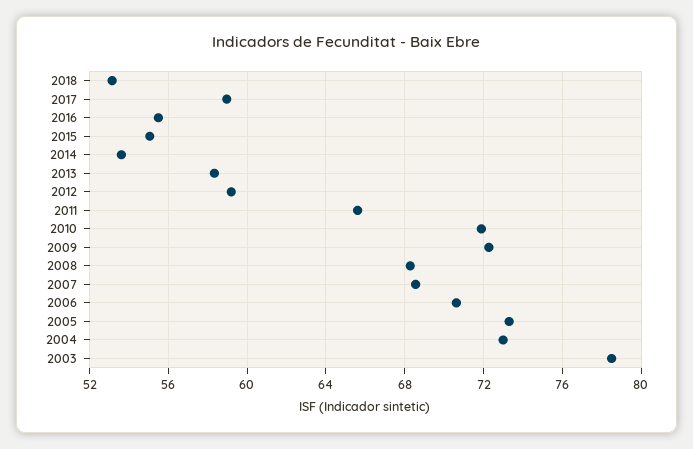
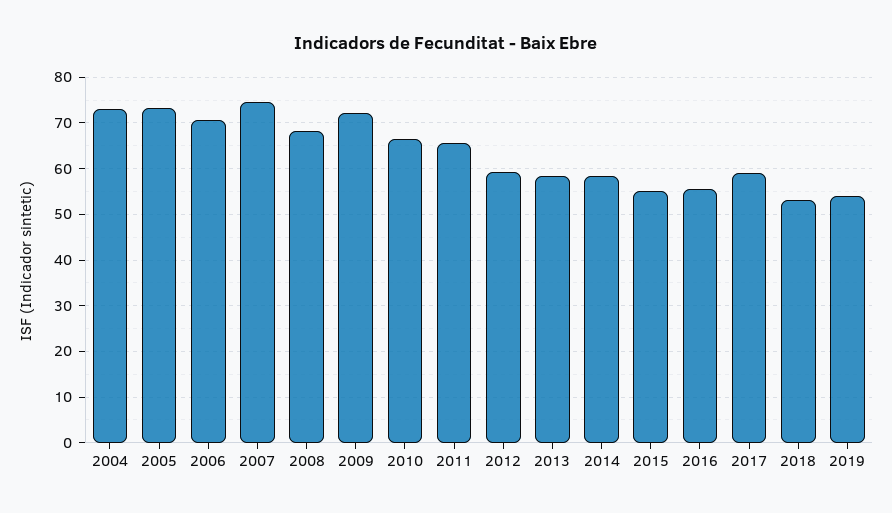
2014: 53.5 -> 58
2010: 72 -> 66
2007: 68.5 -> 74
2003: 78.5 -> none
2019: none -> 54

